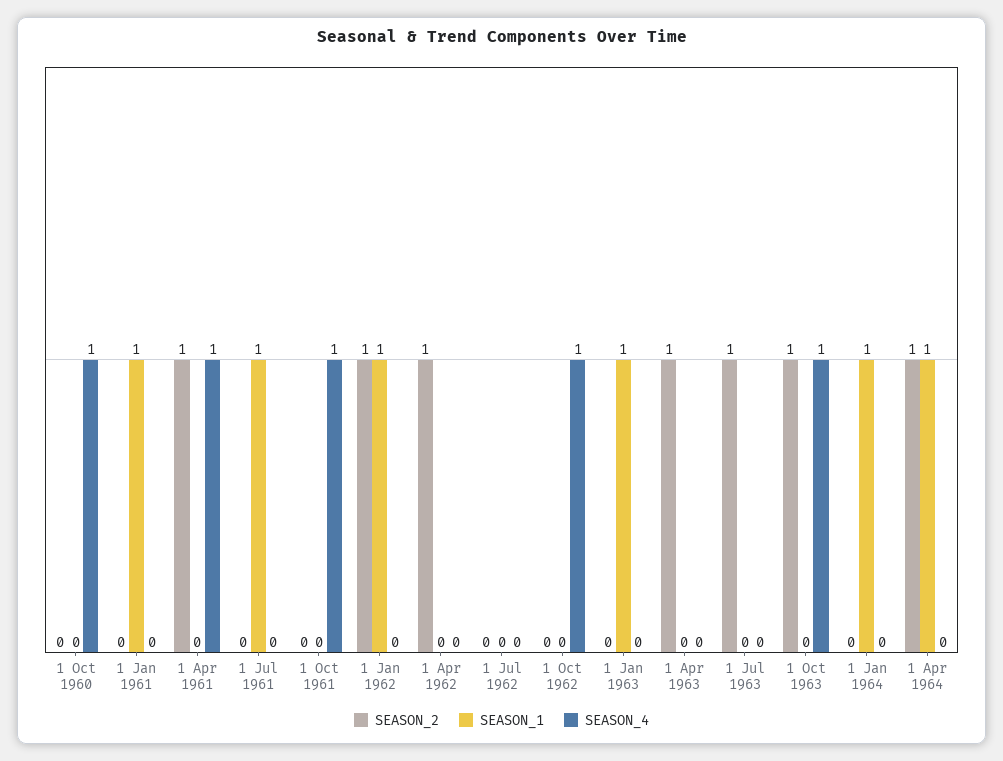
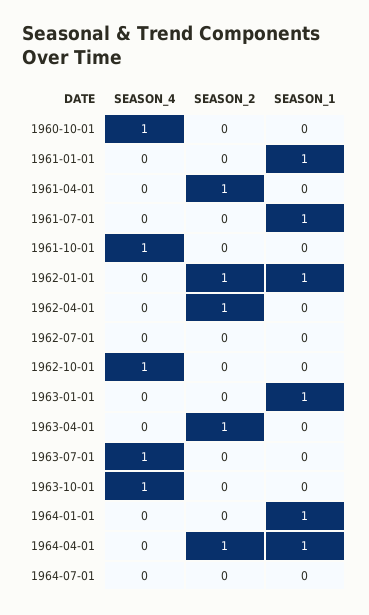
SEASON_4, 1 Apr 1961: 1 -> 0
SEASON_2, 1 Jul 1963: 1 -> 0
SEASON_4, 1 Jul 1963: 0 -> 1
SEASON_2, 1 Oct 1963: 1 -> 0
SEASON_4, 1964-07-01: none -> 0
SEASON_2, 1964-07-01: none -> 0
SEASON_1, 1964-07-01: none -> 0

